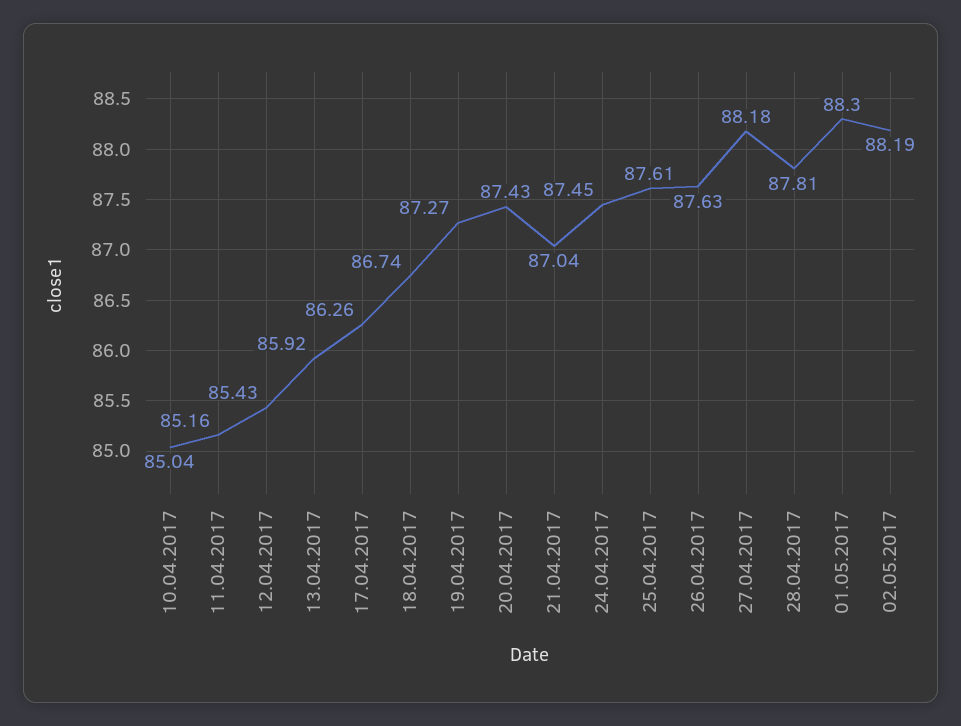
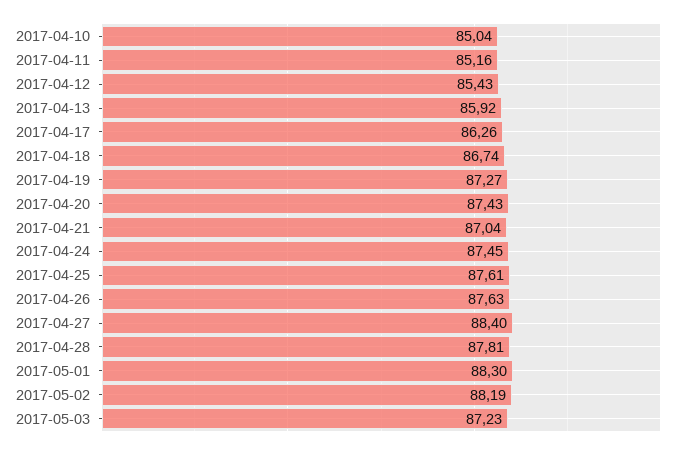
27.04.2017: 88.18 -> 88.4
2017-05-03: none -> 87.23

